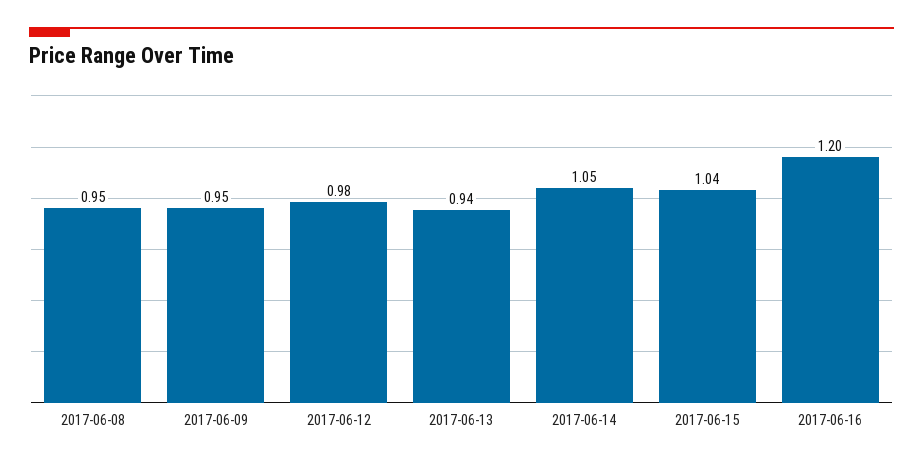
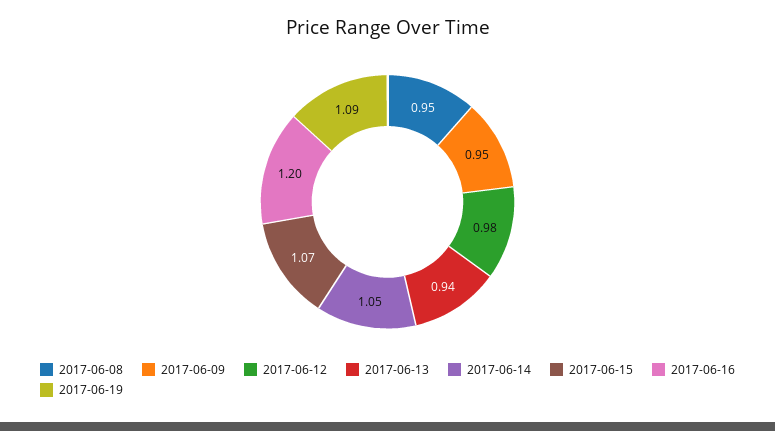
2017-06-15: 1.04 -> 1.07
2017-06-19: none -> 1.09

